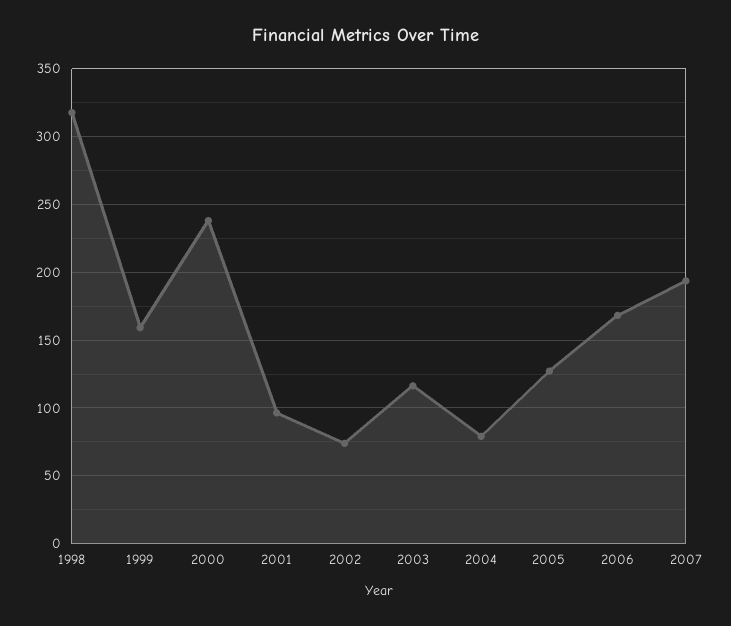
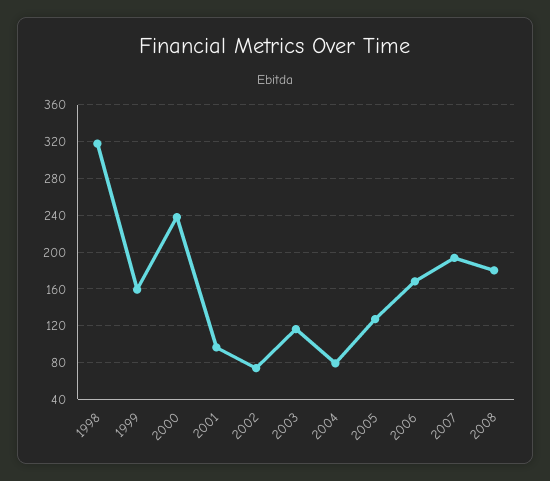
2008: none -> 180

